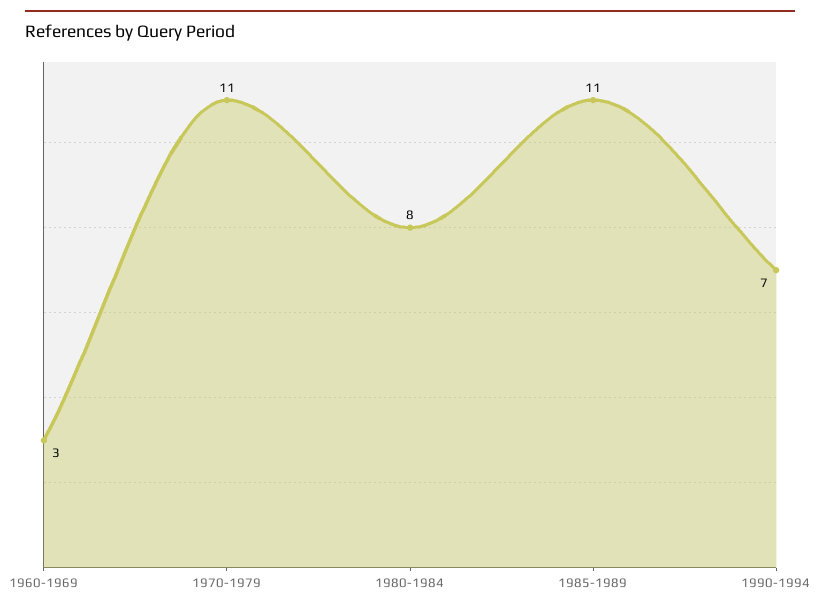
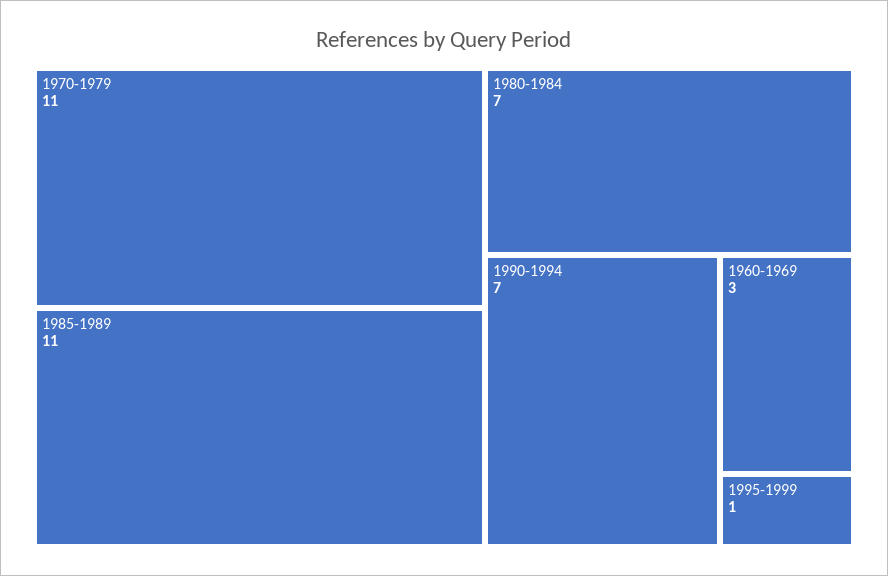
1980-1984: 8 -> 7
1995-1999: none -> 1

